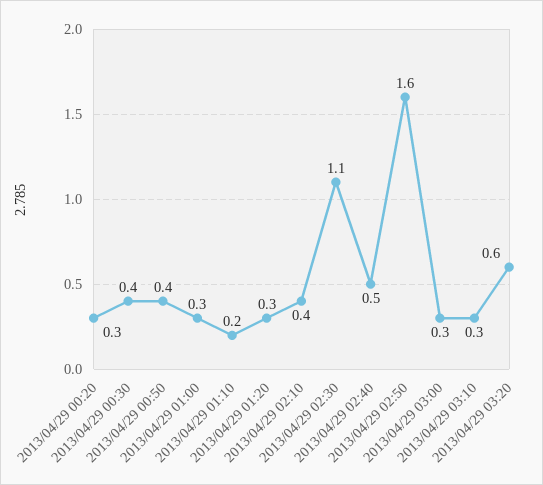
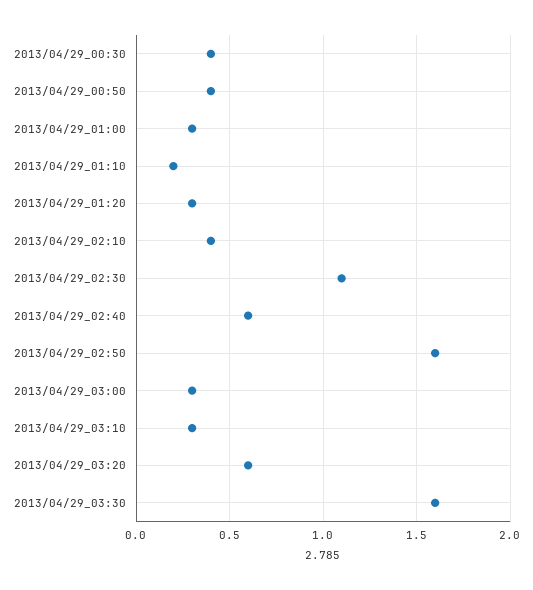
2013/04/29 00:20: 0.3 -> none
2013/04/29 02:40: 0.5 -> 0.6
2013/04/29_03:30: none -> 1.6

